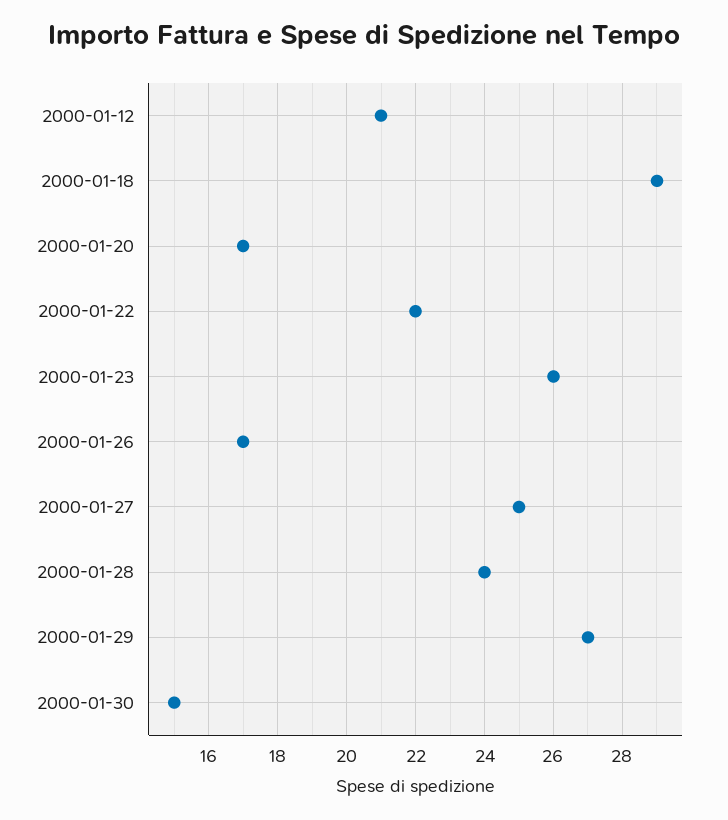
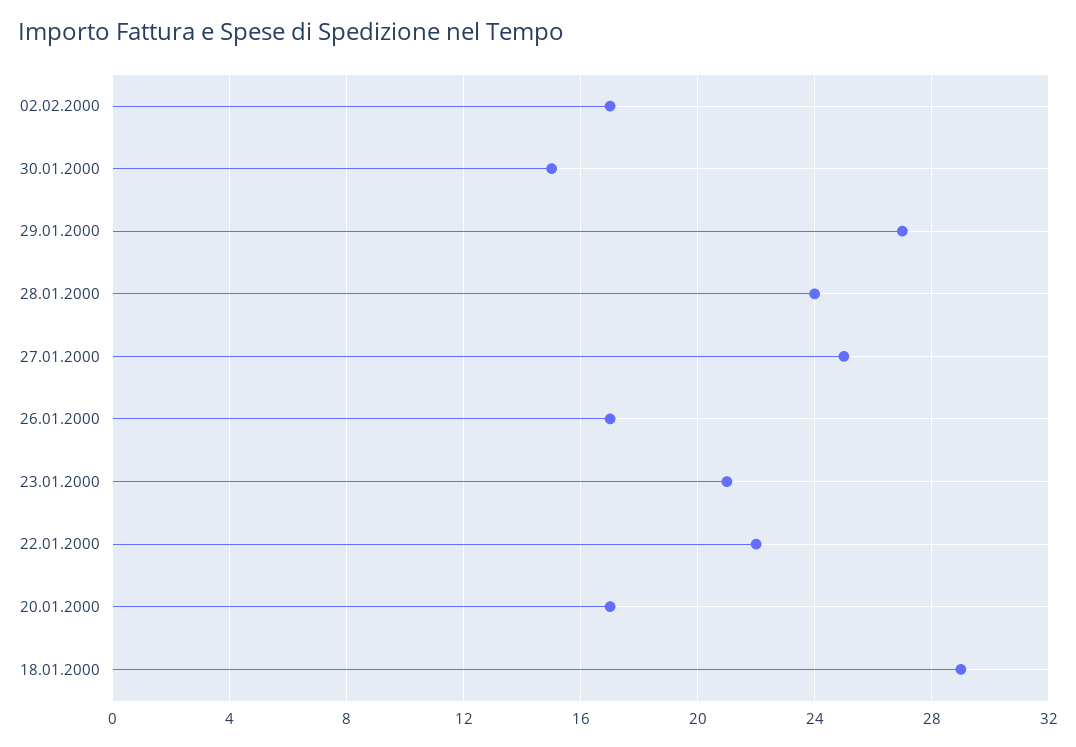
2000-01-12: 21 -> none
2000-01-23: 26 -> 21
02.02.2000: none -> 17

